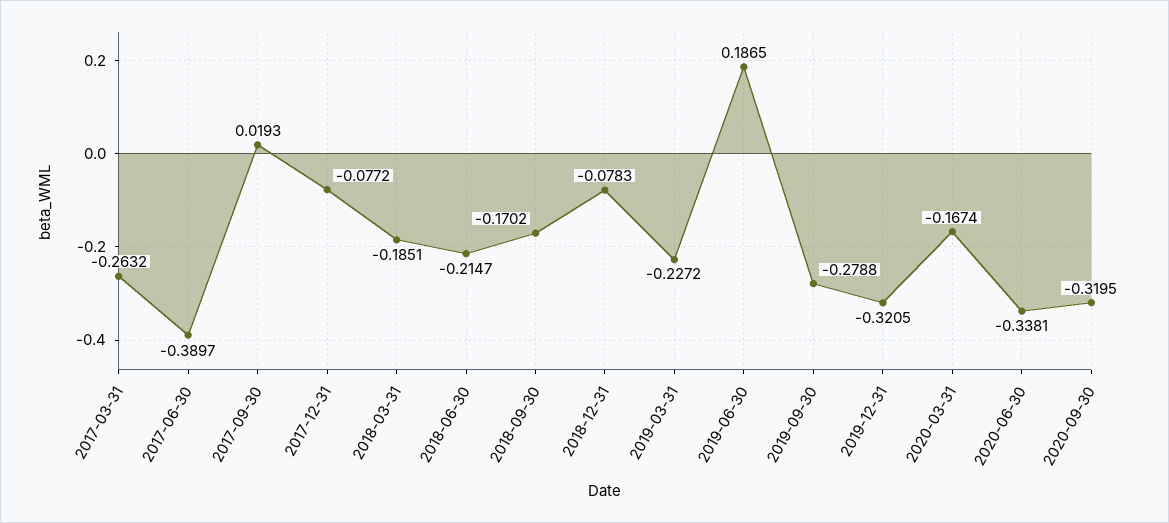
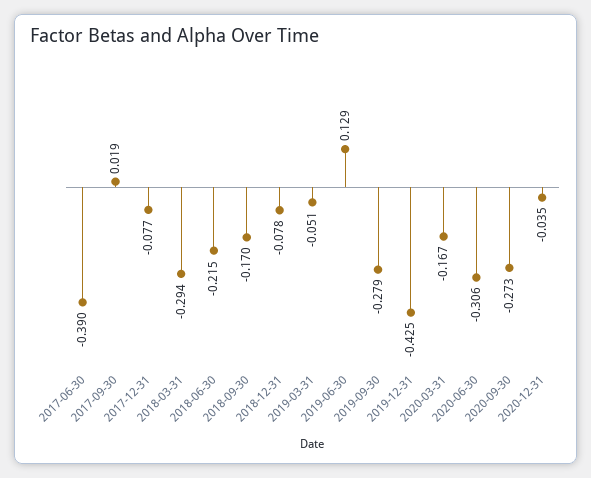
2017-03-31: -0.2632 -> none
2018-03-31: -0.1851 -> -0.294
2019-03-31: -0.2272 -> -0.051
2019-06-30: 0.1865 -> 0.129
2019-12-31: -0.3205 -> -0.425
2020-06-30: -0.3381 -> -0.306
2020-09-30: -0.3195 -> -0.273
2020-12-31: none -> -0.035

